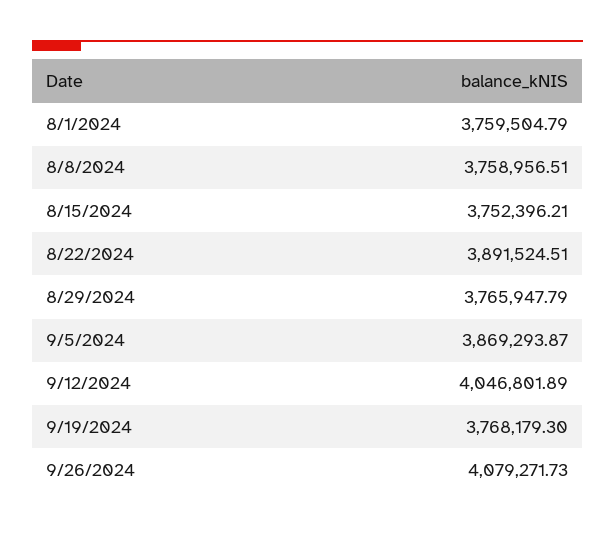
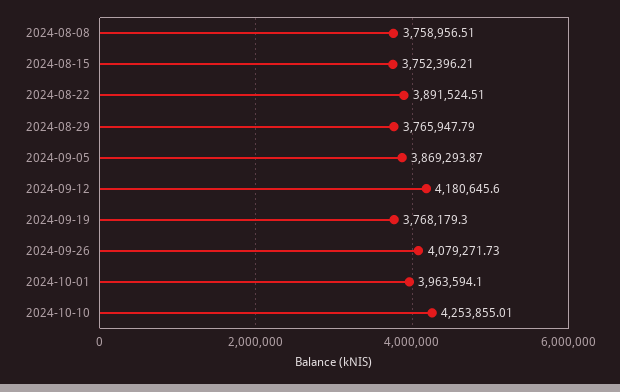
8/1/2024: 3759504.79 -> none
9/12/2024: 4046801.89 -> 4180645.6
2024-10-01: none -> 3963594.1
2024-10-10: none -> 4253855.01

